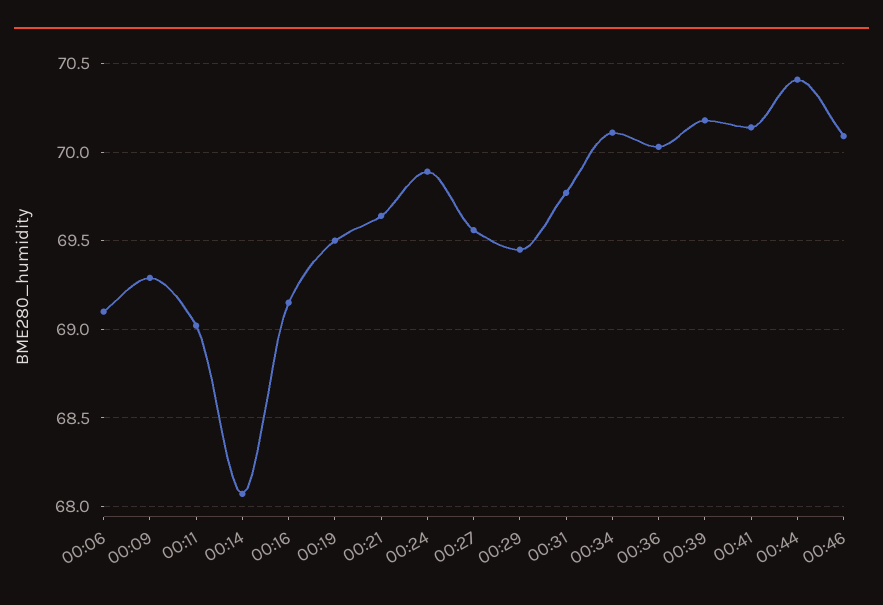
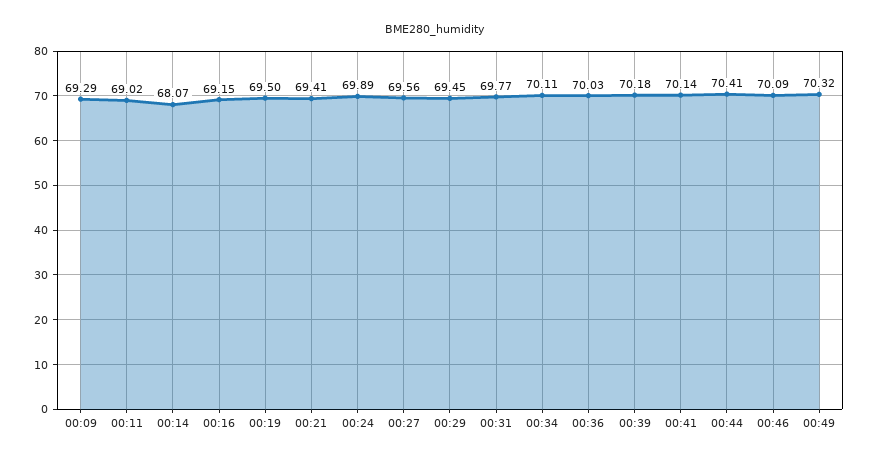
00:06: 69.1 -> none
00:21: 69.65 -> 69.41
00:49: none -> 70.32

